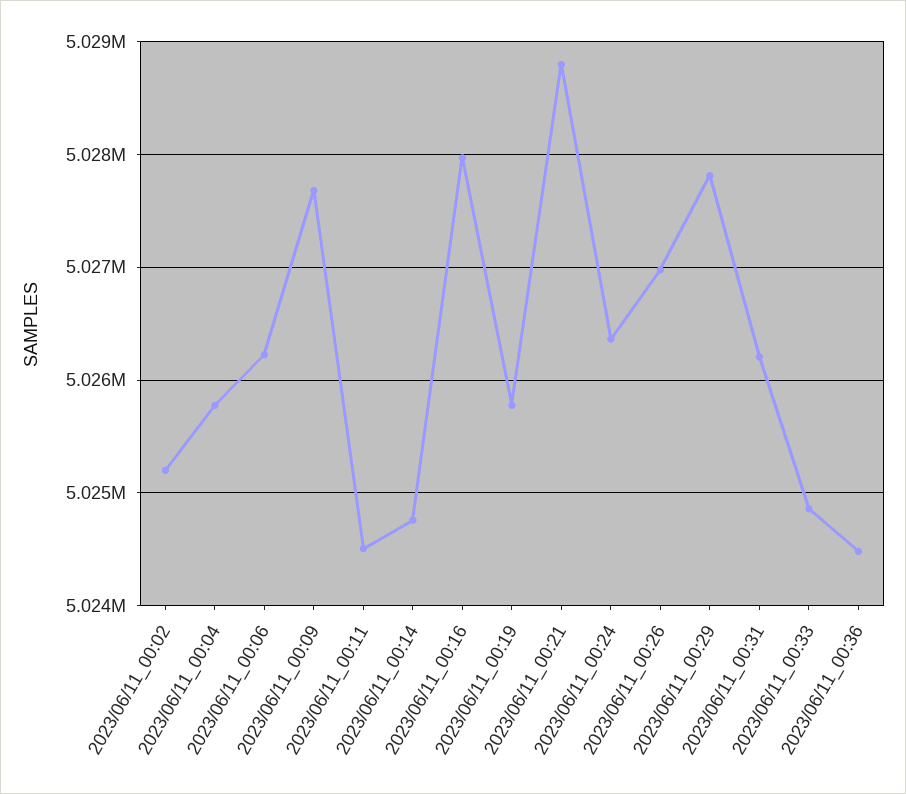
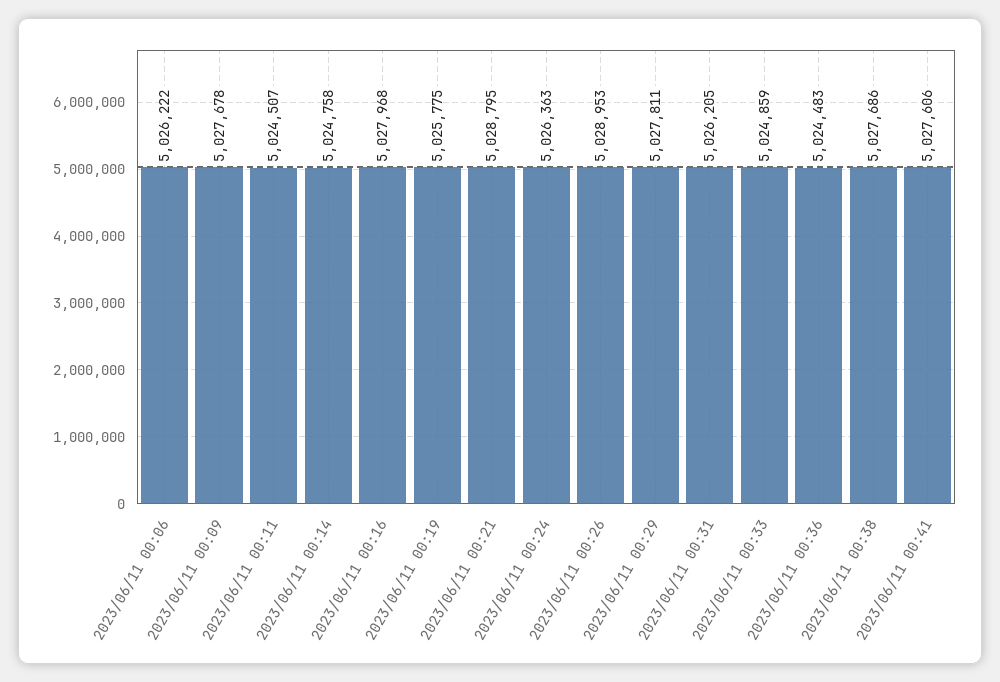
2023/06/11_00:02: 5025200 -> none
2023/06/11_00:04: 5025800 -> none
2023/06/11_00:26: 5027000 -> 5028953
2023/06/11 00:38: none -> 5027686
2023/06/11 00:41: none -> 5027606

